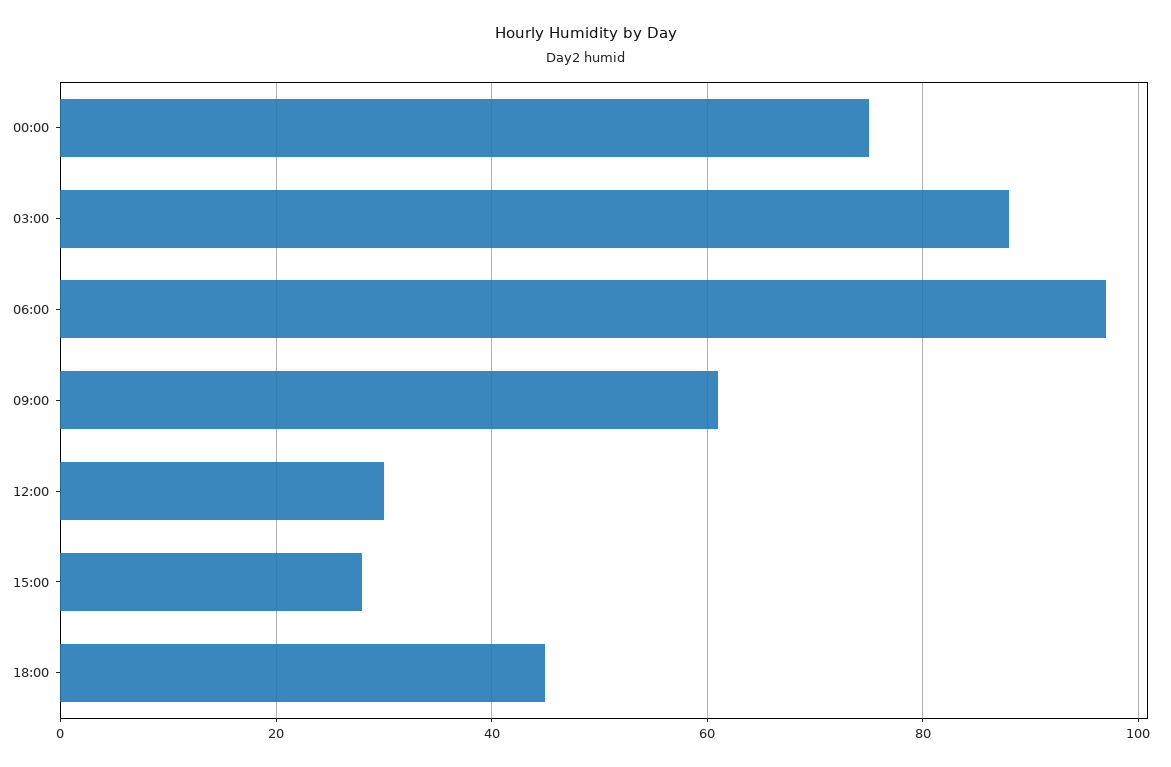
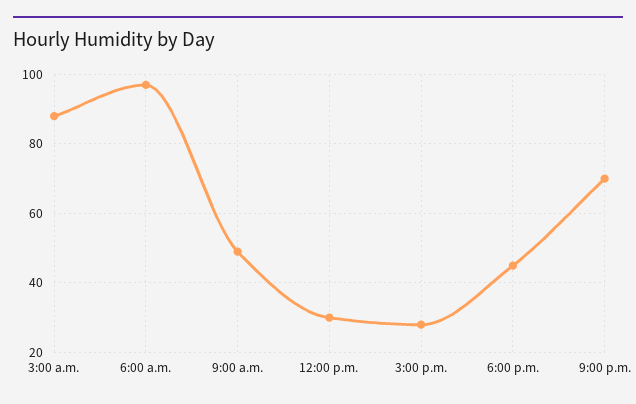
00:00: 75 -> none
09:00: 60 -> 50
9:00 p.m.: none -> 70

